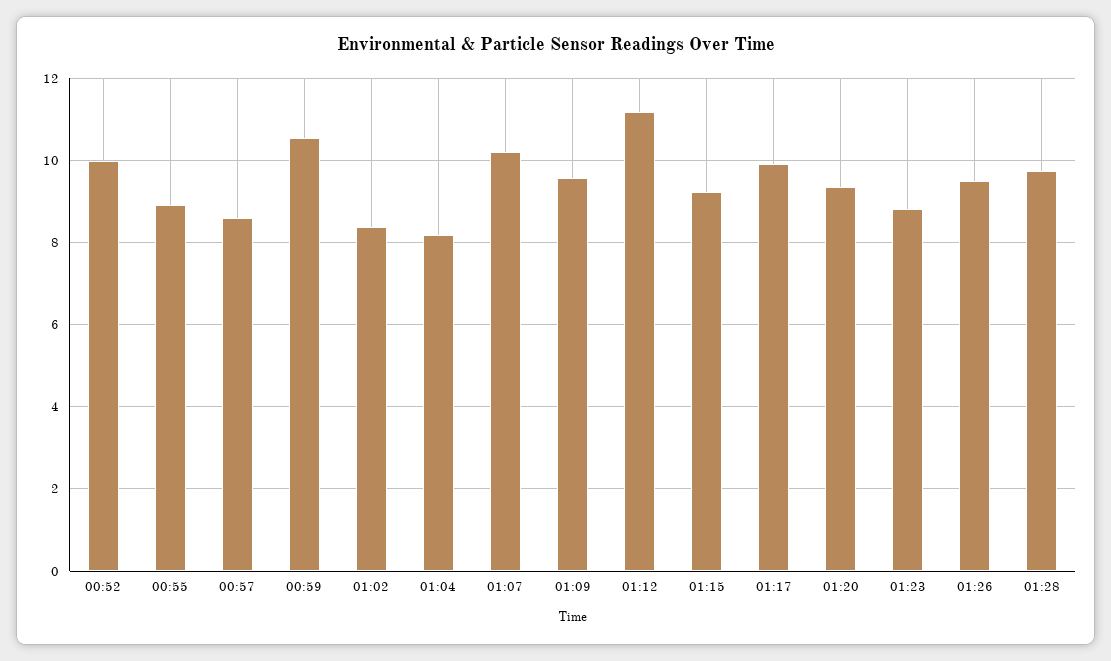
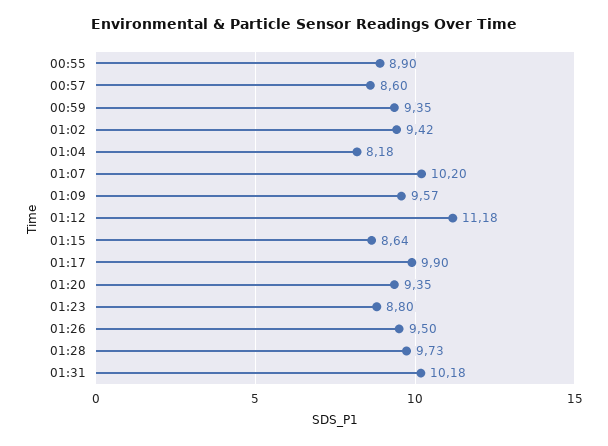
00:52: 10 -> none
00:59: 10.6 -> 9.35
01:02: 8.4 -> 9.42
01:15: 9.2 -> 8.64
01:31: none -> 10.18

